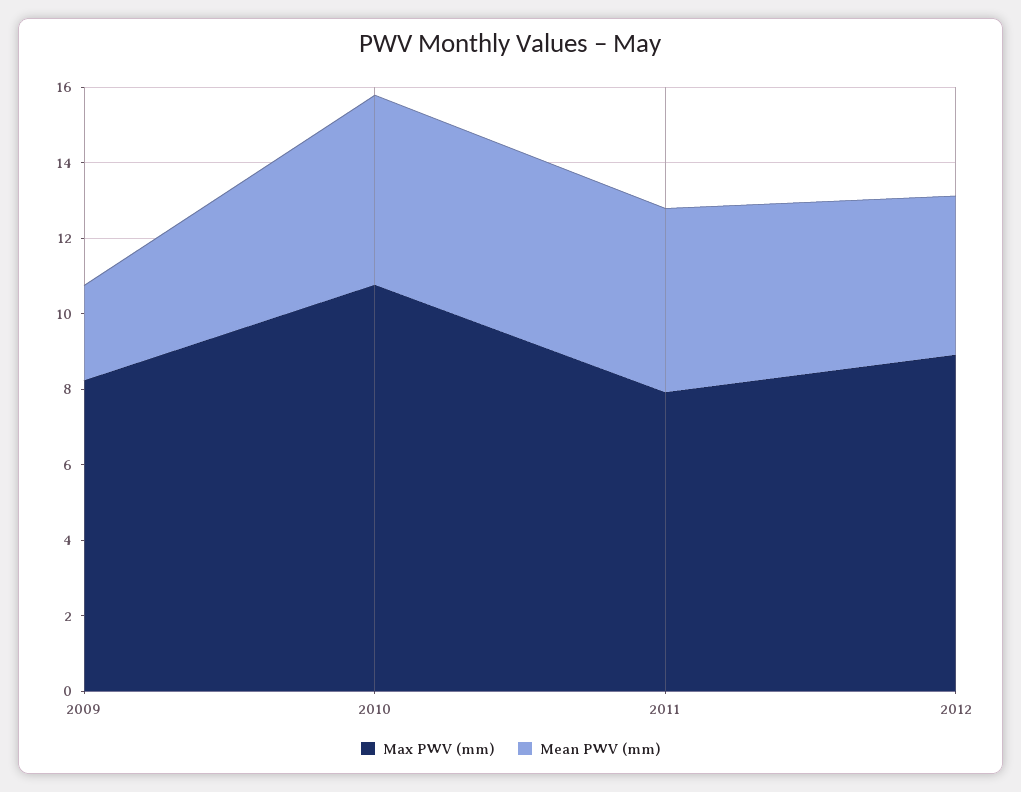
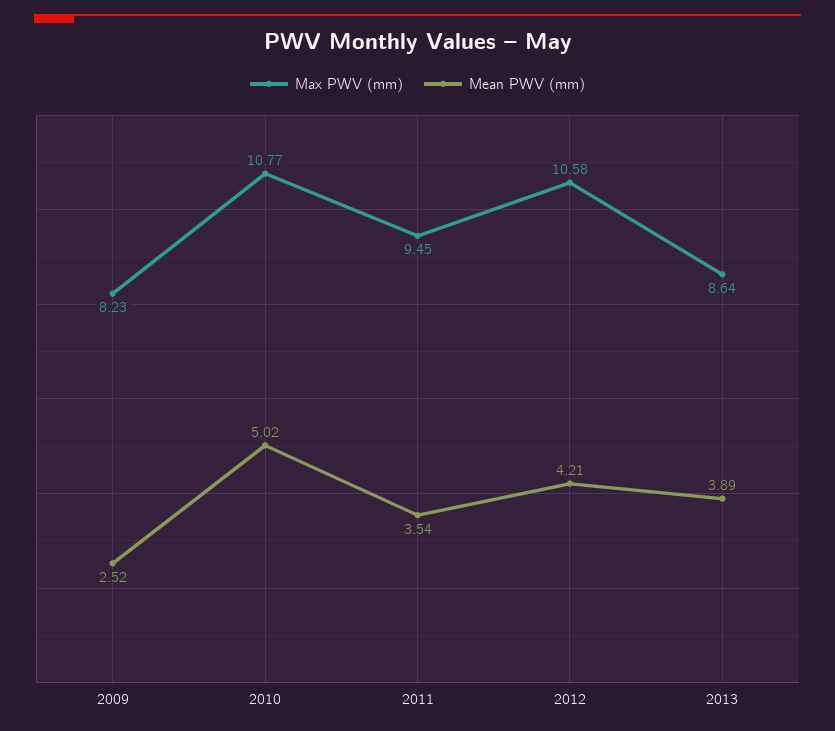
Max PWV (mm), 2011: 8 -> 9.45
Mean PWV (mm), 2011: 5 -> 3.54
Max PWV (mm), 2012: 9 -> 10.58
Max PWV (mm), 2013: none -> 8.64
Mean PWV (mm), 2013: none -> 3.89

